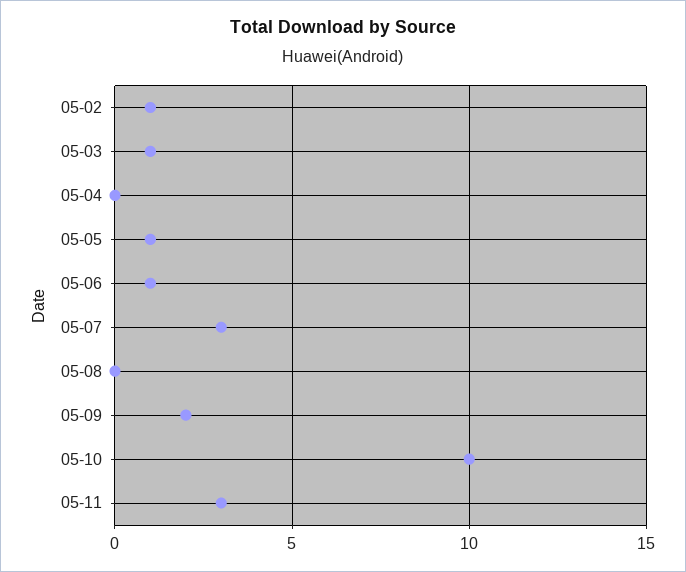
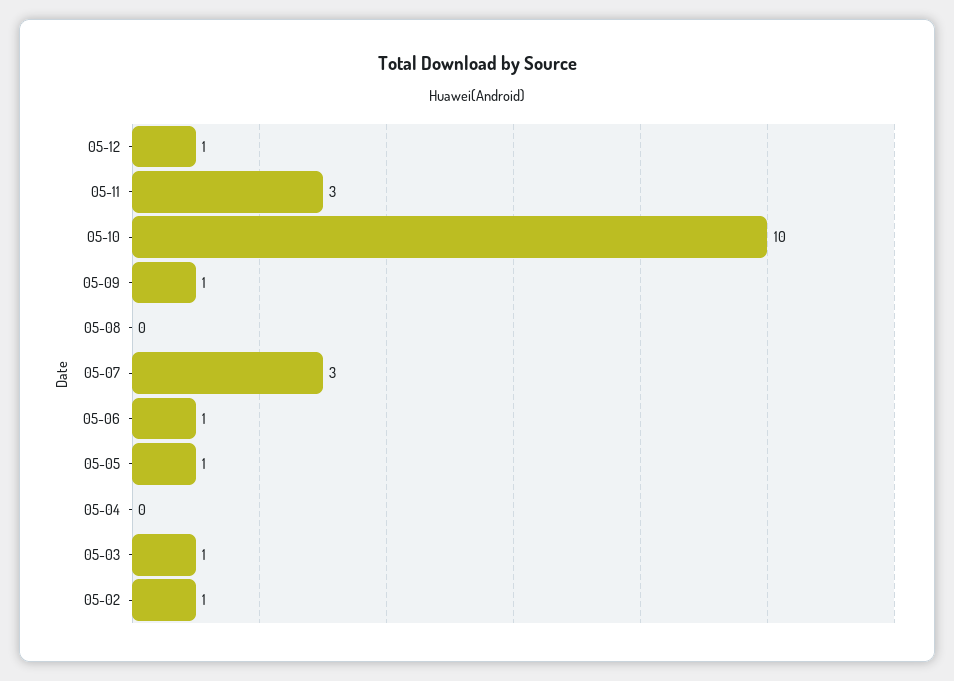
05-09: 2 -> 1
05-12: none -> 1

